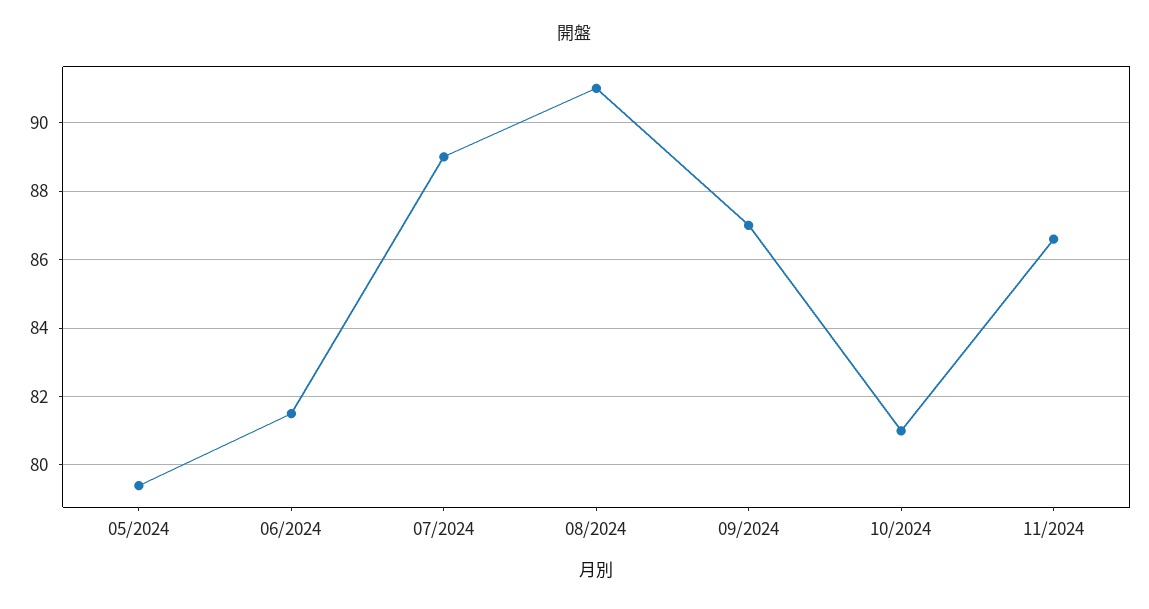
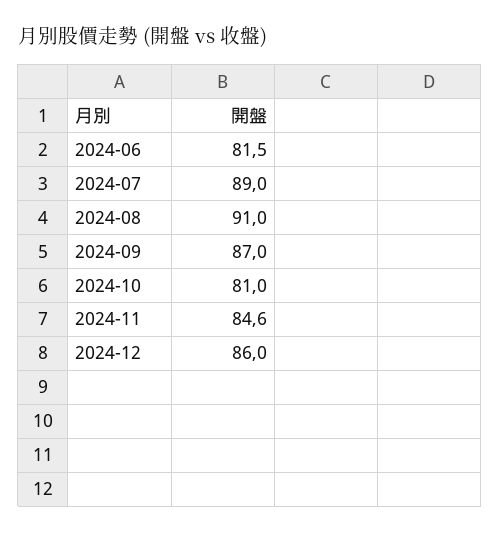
05/2024: 79.5 -> none
11/2024: 86.5 -> 84.6
2024-12: none -> 86

